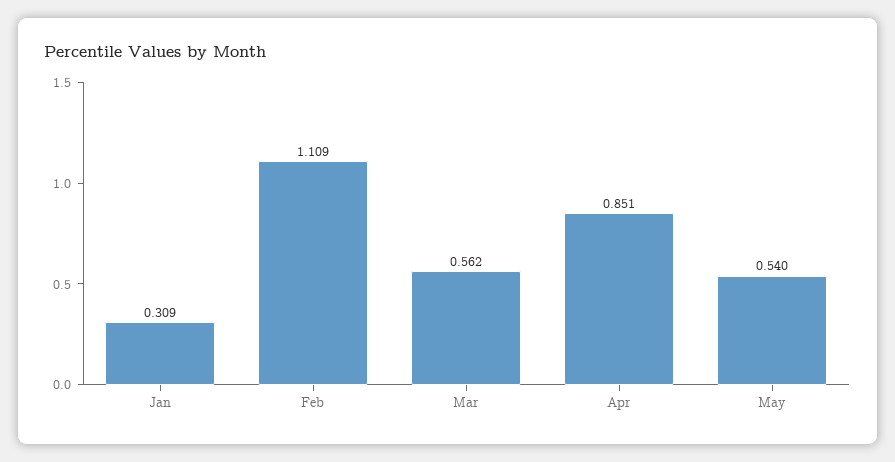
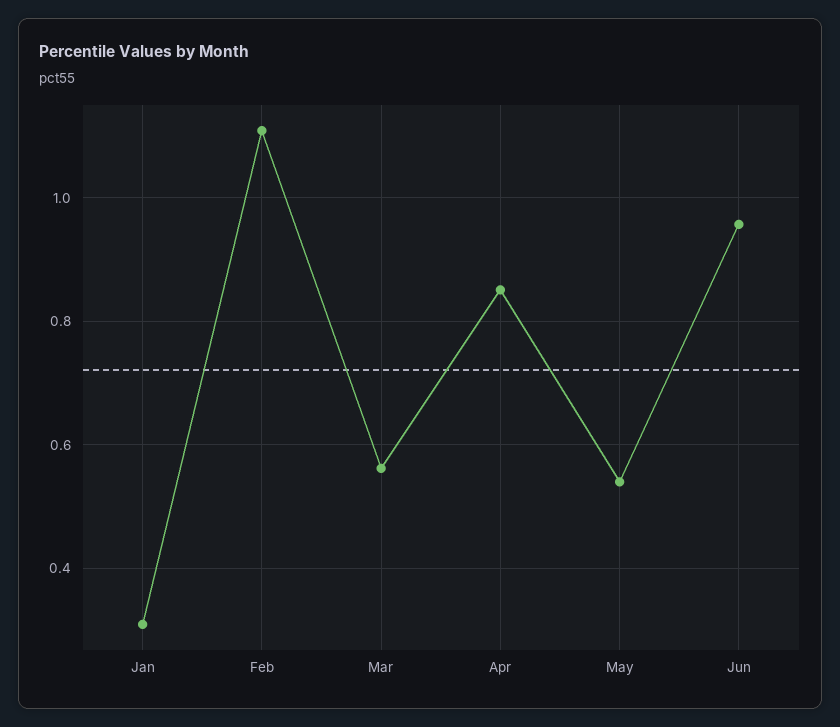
Jun: none -> 0.96

